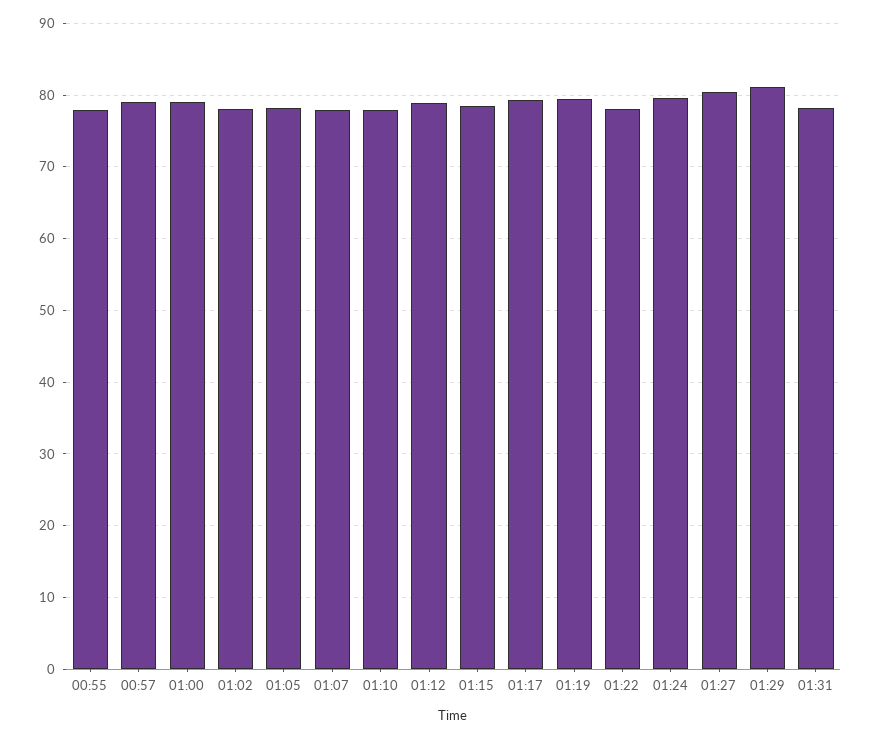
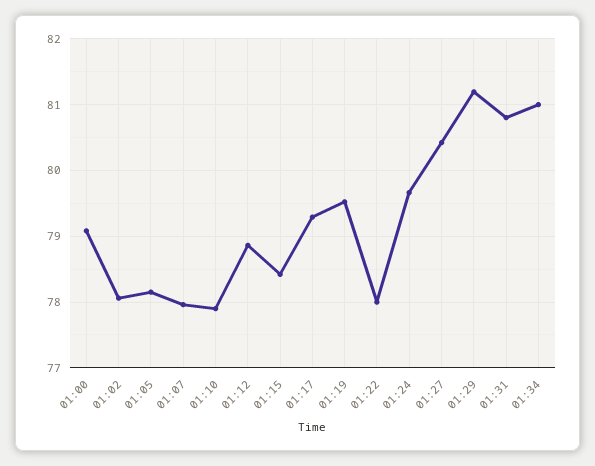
00:55: 78 -> none
00:57: 79 -> none
01:31: 78 -> 80.8
01:34: none -> 81

